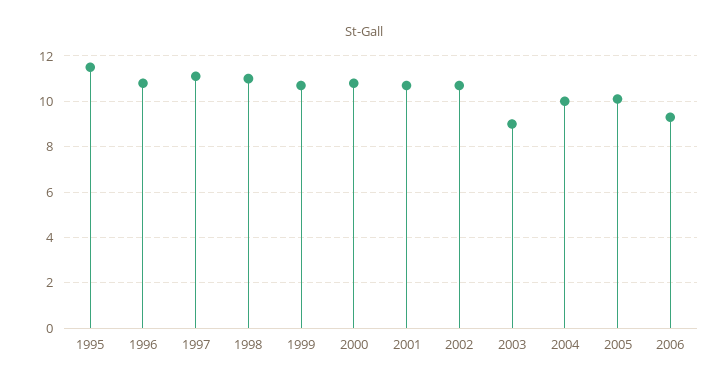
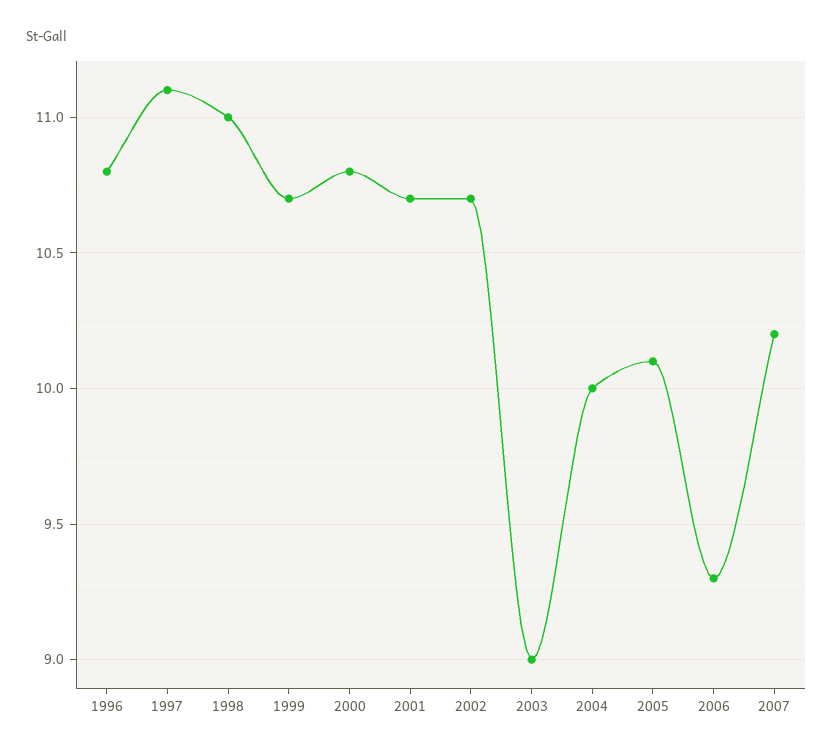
1995: 11.5 -> none
2007: none -> 10.2

